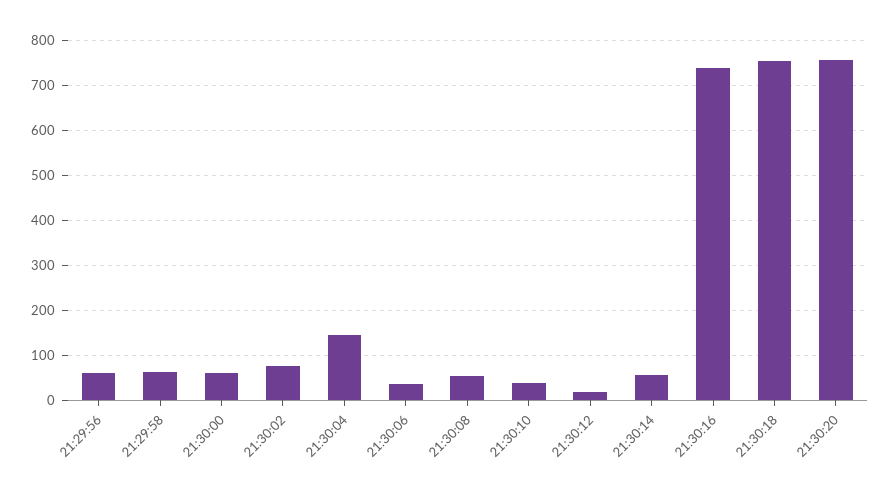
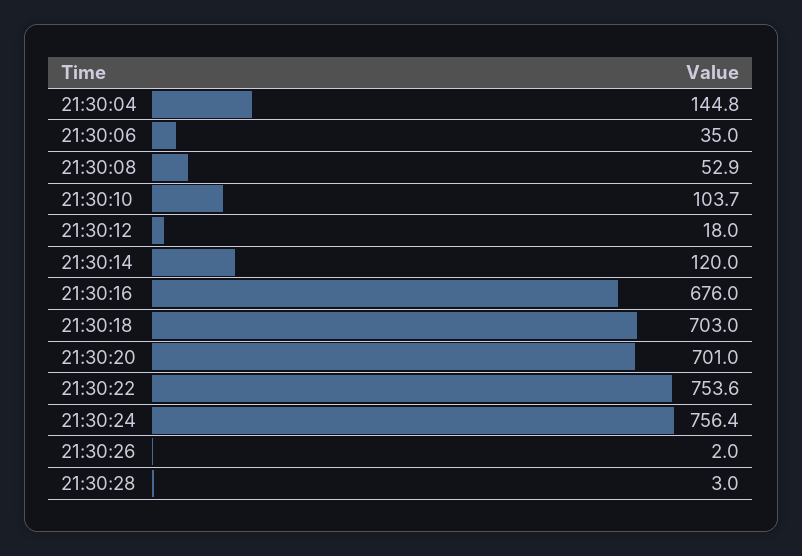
21:29:56: 60 -> none
21:29:58: 60 -> none
21:30:00: 60 -> none
21:30:02: 80 -> none
21:30:10: 40 -> 103.7
21:30:14: 60 -> 120
21:30:16: 740 -> 676
21:30:18: 760 -> 703
21:30:20: 760 -> 701
21:30:22: none -> 753.6
21:30:24: none -> 756.4
21:30:26: none -> 2
21:30:28: none -> 3

